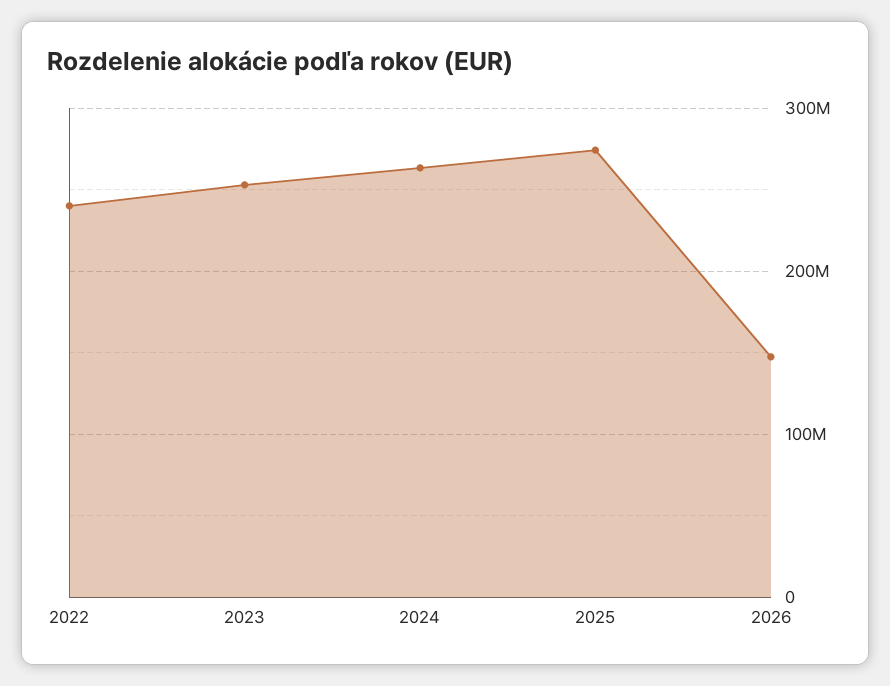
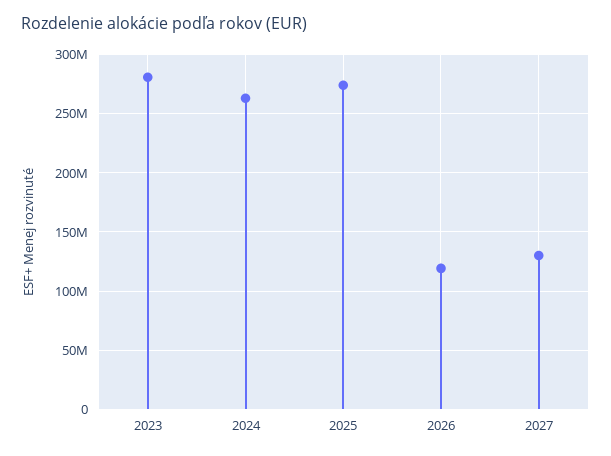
2022: 240000000 -> none
2023: 250000000 -> 280000000
2026: 150000000 -> 120000000
2027: none -> 130000000

